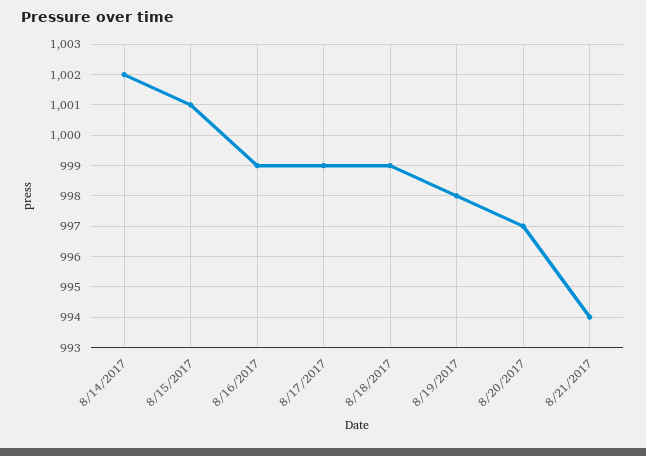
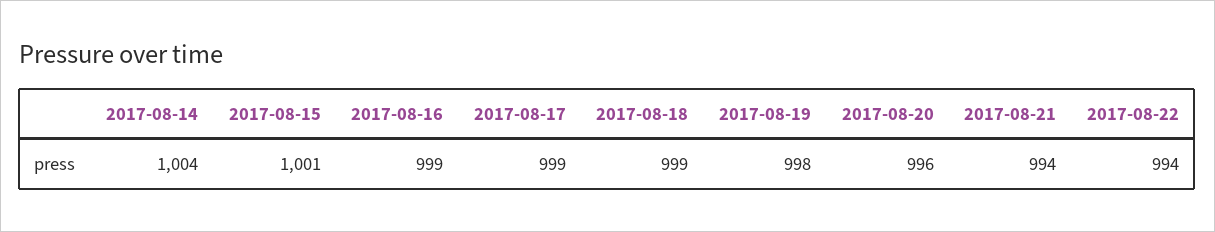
8/14/2017: 1002 -> 1004
8/20/2017: 997 -> 996
2017-08-22: none -> 994

